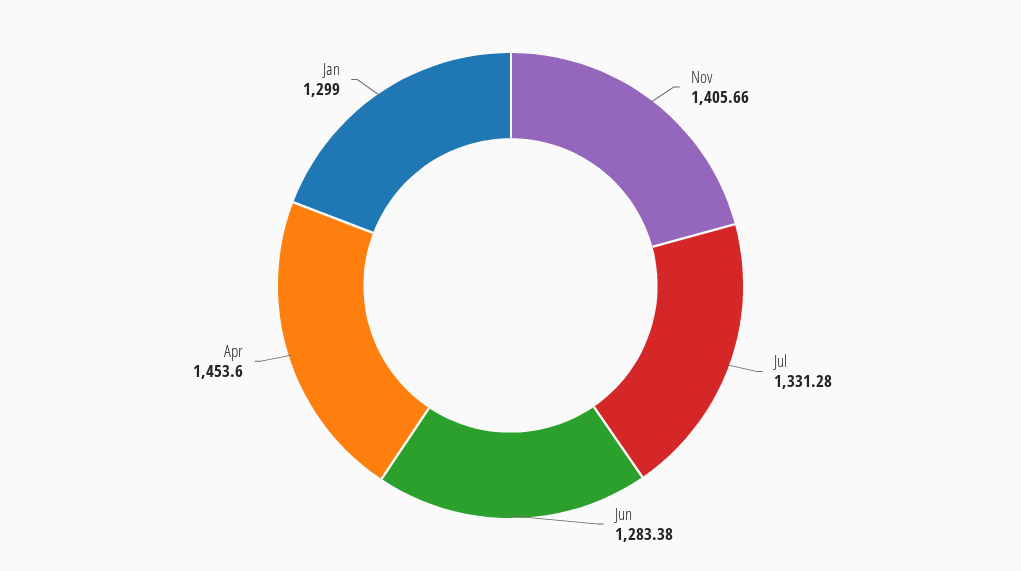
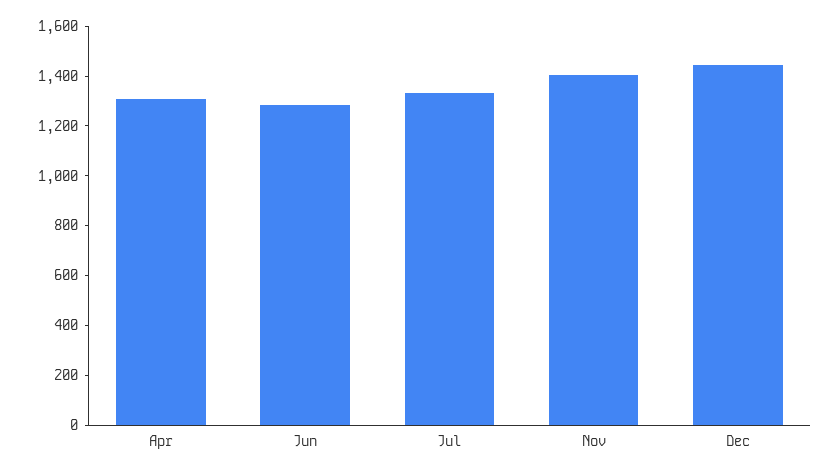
Apr: 1453.6 -> 1300
Jan: 1299 -> none
Dec: none -> 1450

